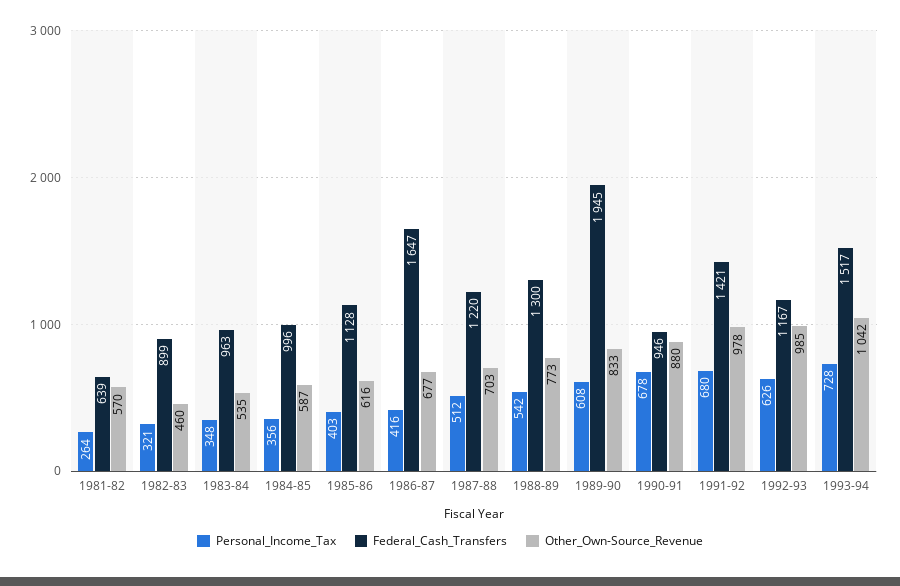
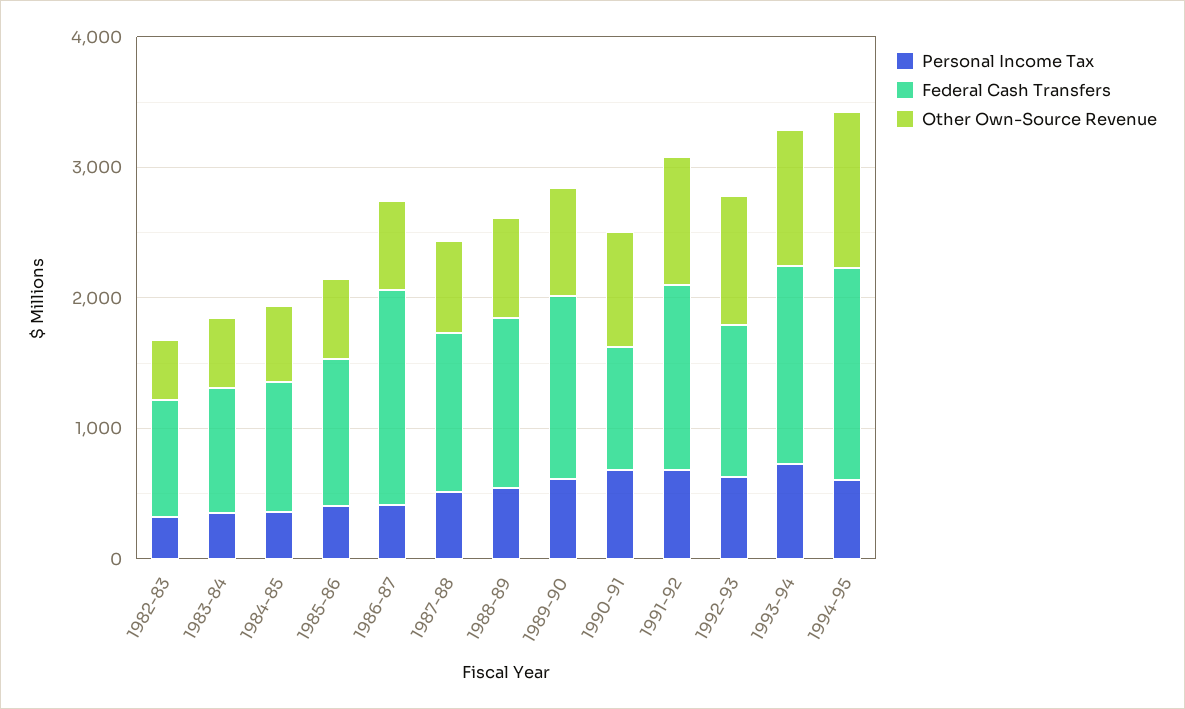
Personal_Income_Tax, 1981-82: 264 -> none
Federal_Cash_Transfers, 1981-82: 639 -> none
Other_Own-Source_Revenue, 1981-82: 570 -> none
Federal_Cash_Transfers, 1989-90: 1945 -> 1400
Personal_Income_Tax, 1994-95: none -> 600
Federal_Cash_Transfers, 1994-95: none -> 1600
Other_Own-Source_Revenue, 1994-95: none -> 1200

